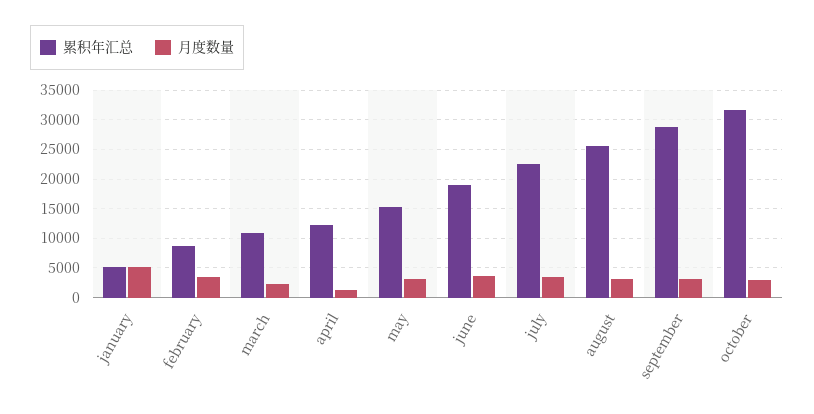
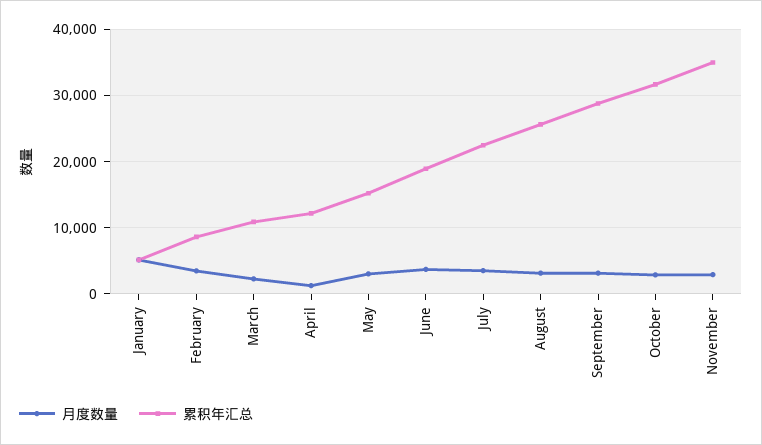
月度数量, November: none -> 3000
累积年汇总, November: none -> 35000

